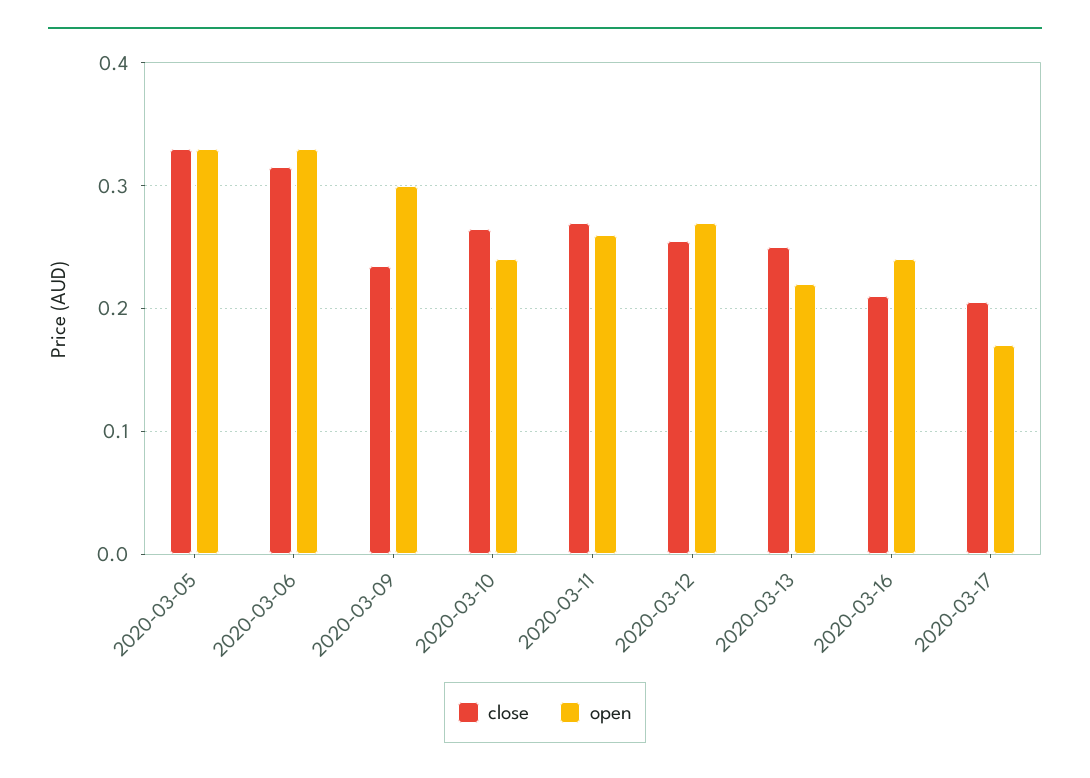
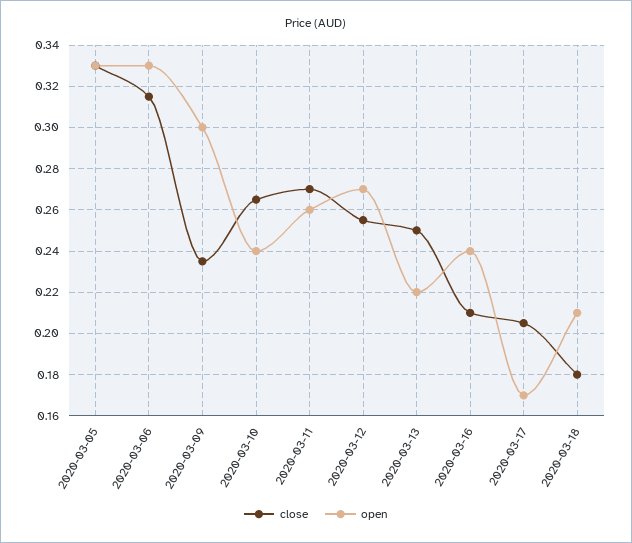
close, 2020-03-18: none -> 0.18
open, 2020-03-18: none -> 0.21

